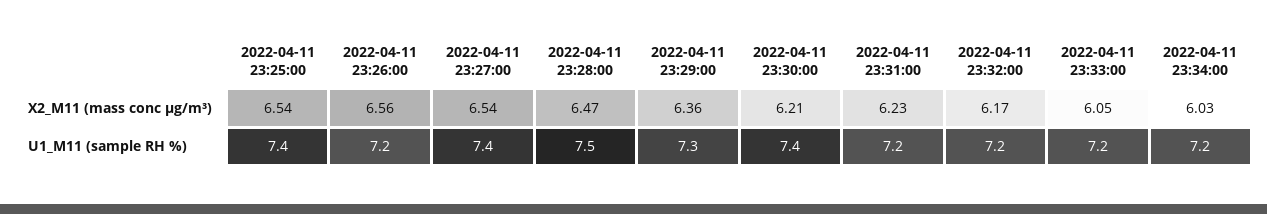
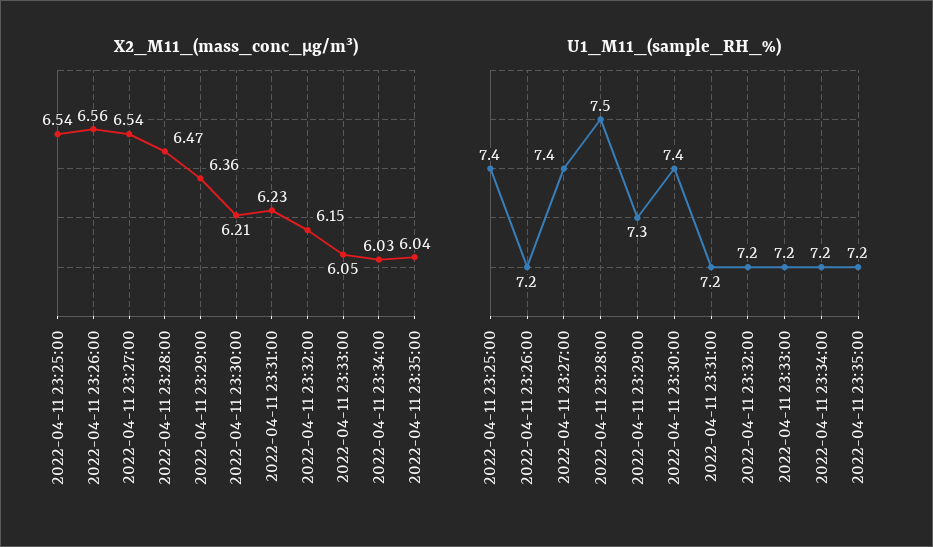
X2_M11 (mass conc μg/m³), 2022-04-11 23:32:00: 6.17 -> 6.15
X2_M11 (mass conc μg/m³), 2022-04-11 23:35:00: none -> 6.04
U1_M11 (sample RH %), 2022-04-11 23:35:00: none -> 7.2

